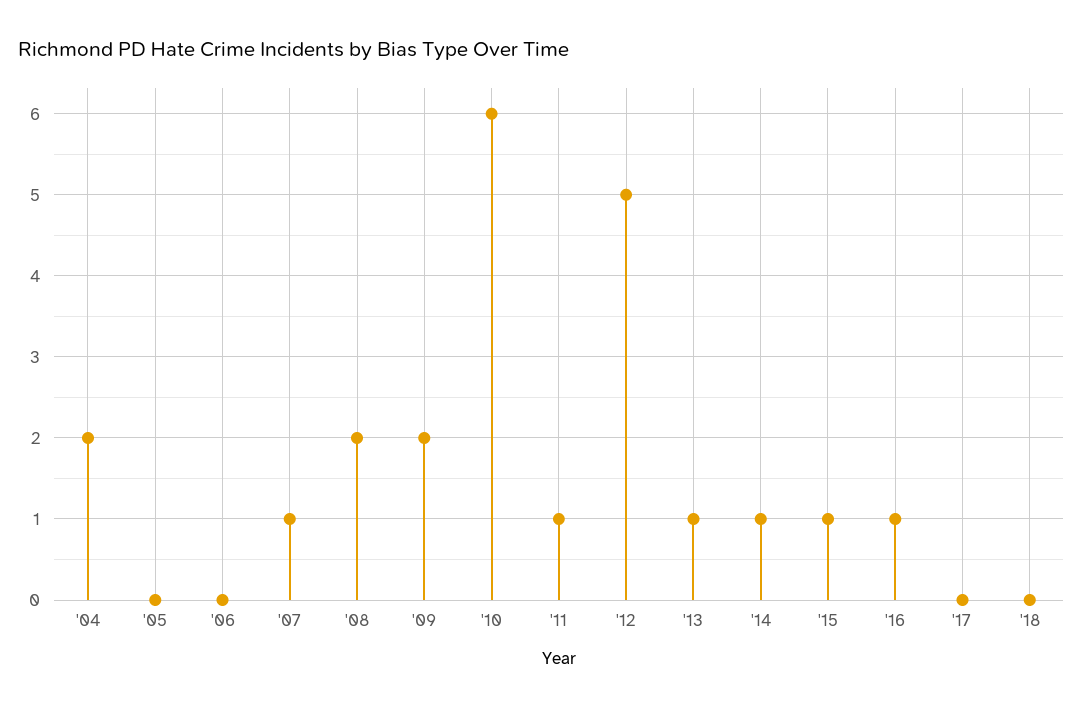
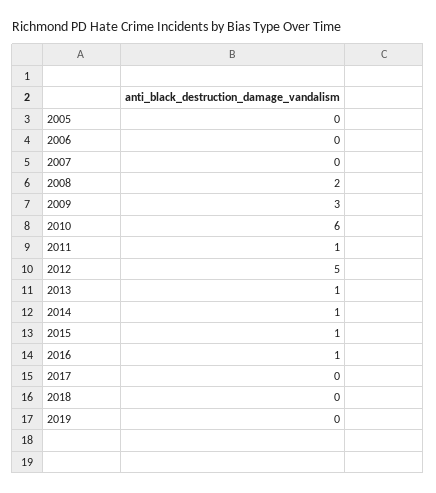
'04: 2 -> none
'07: 1 -> 0
'09: 2 -> 3
2019: none -> 0

